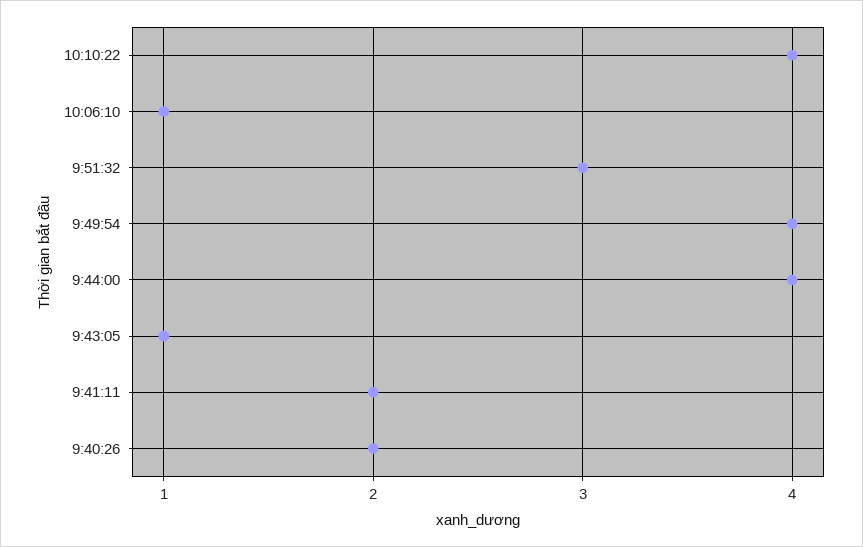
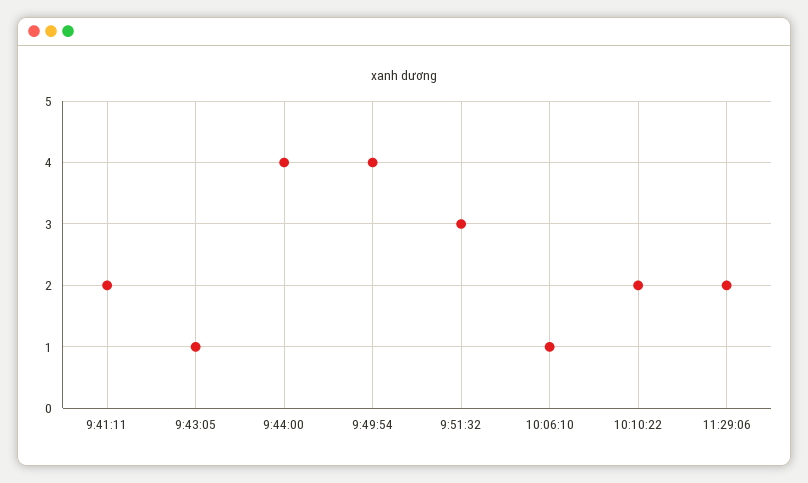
10:10:22: 4 -> 2
9:40:26: 2 -> none
11:29:06: none -> 2

